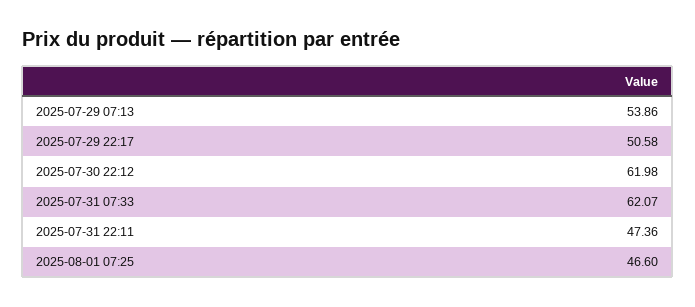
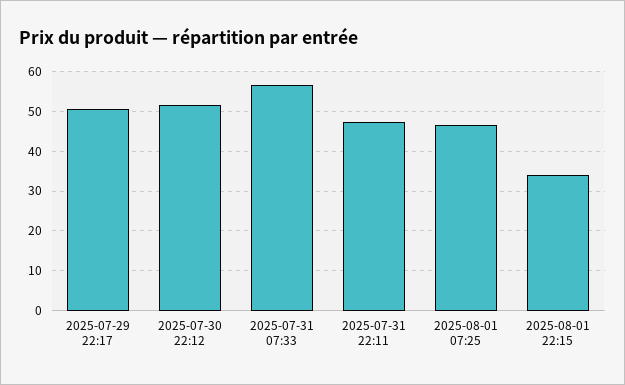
2025-07-29 07:13: 53.86 -> none
2025-07-30 22:12: 61.98 -> 52
2025-07-31 07:33: 62.07 -> 56
2025-08-01 22:15: none -> 34

